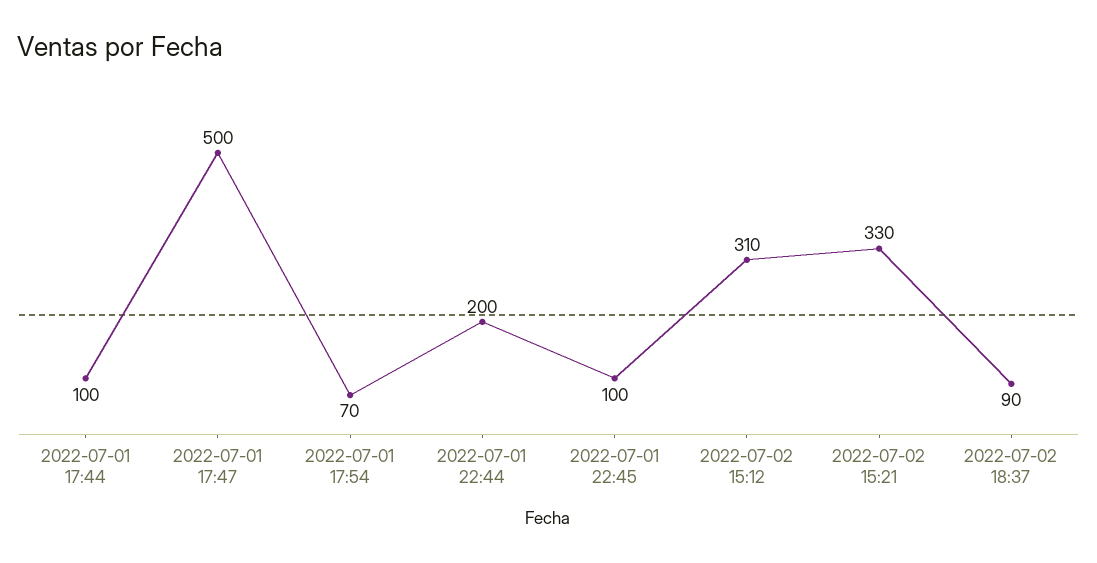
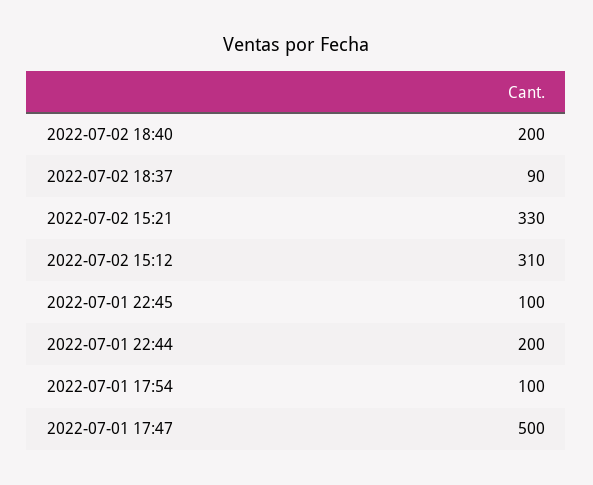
2022-07-01 17:44: 100 -> none
2022-07-01 17:54: 70 -> 100
2022-07-02 18:40: none -> 200

